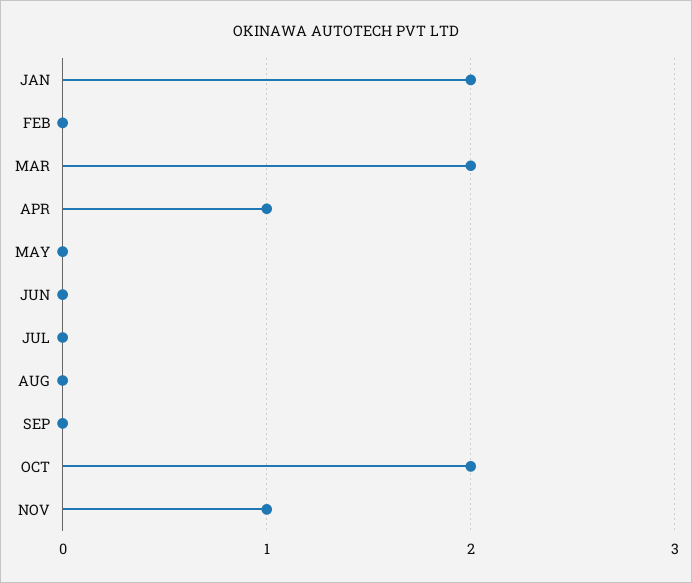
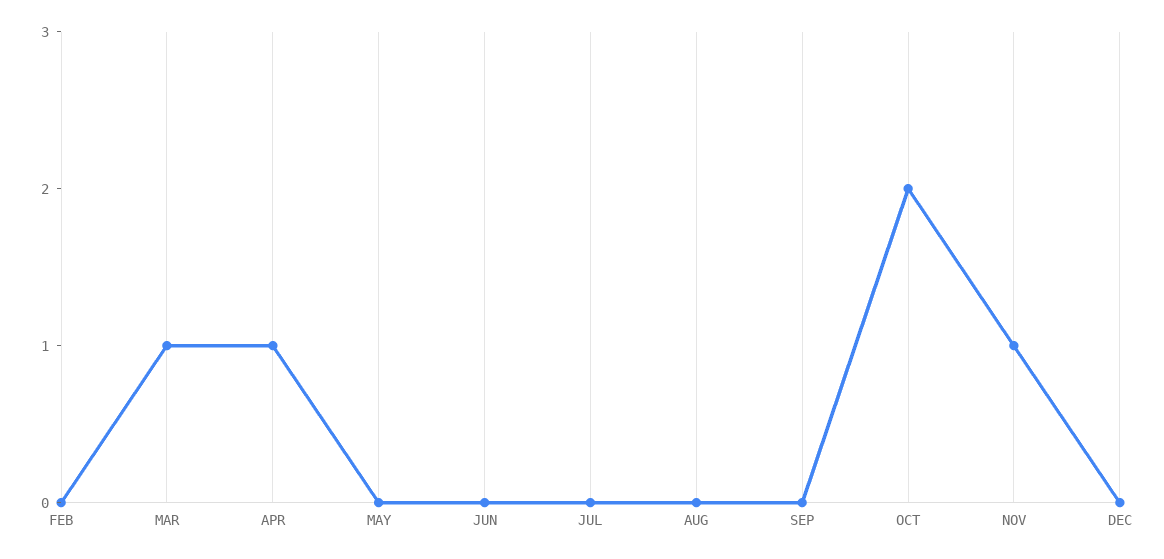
JAN: 2 -> none
MAR: 2 -> 1
DEC: none -> 0

